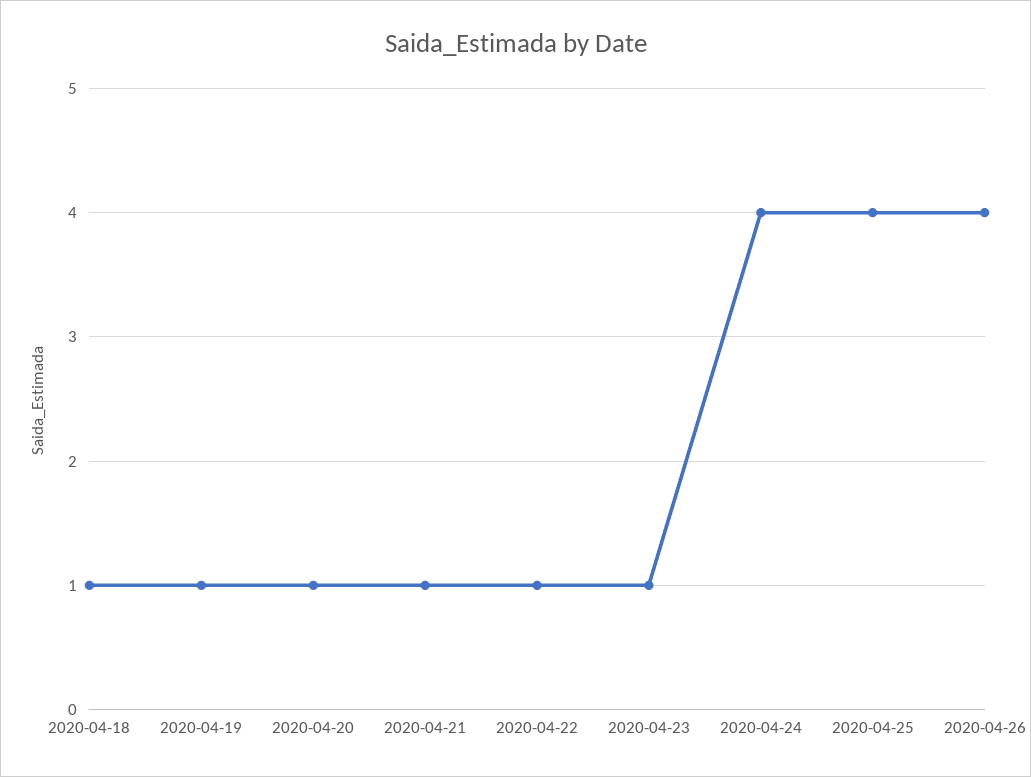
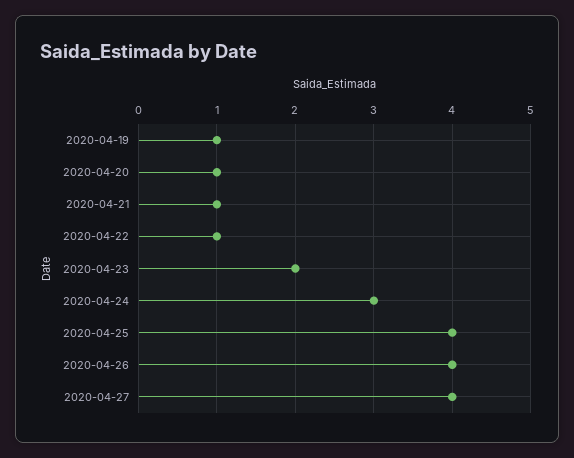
2020-04-18: 1 -> none
2020-04-23: 1 -> 2
2020-04-24: 4 -> 3
2020-04-27: none -> 4

